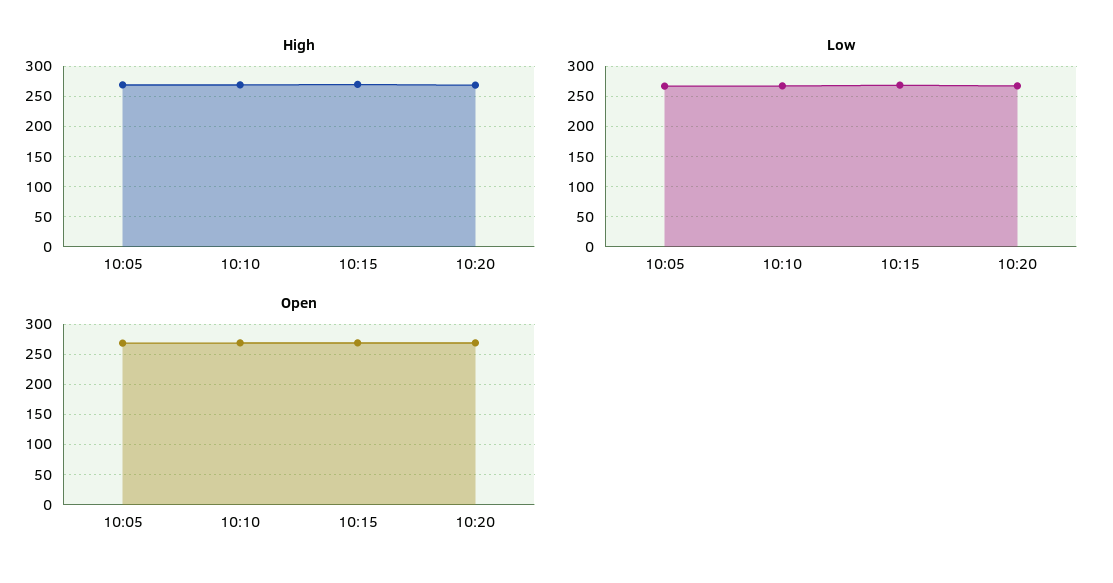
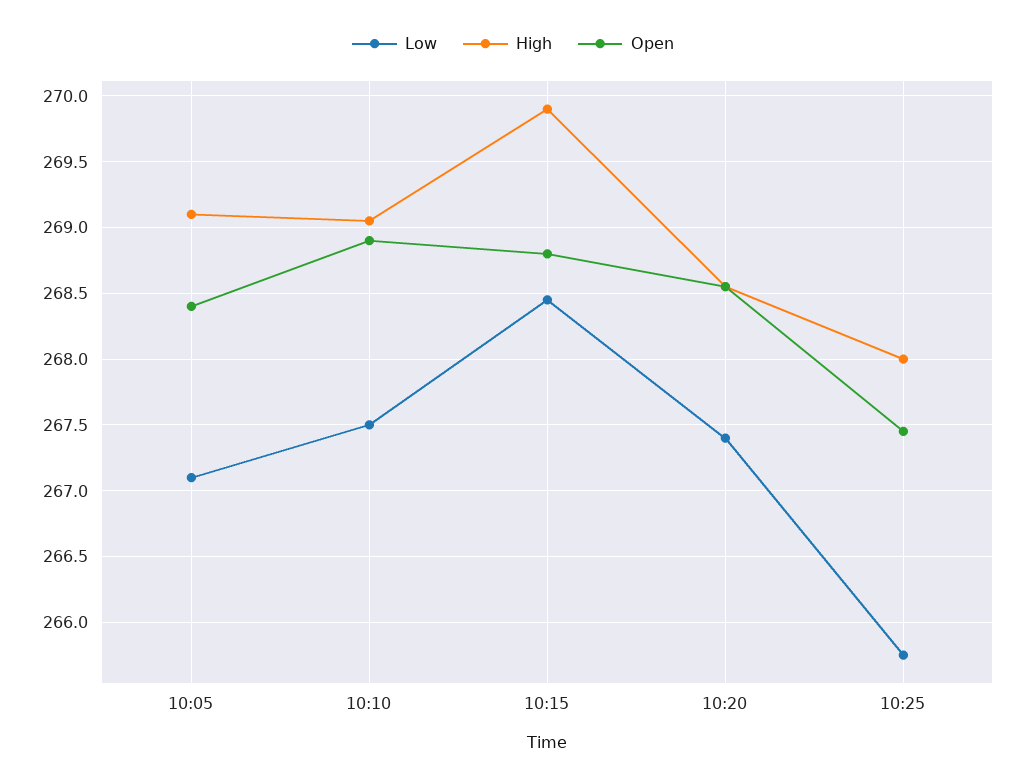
Low, 10:25: none -> 265.75
High, 10:25: none -> 268
Open, 10:25: none -> 267.45

